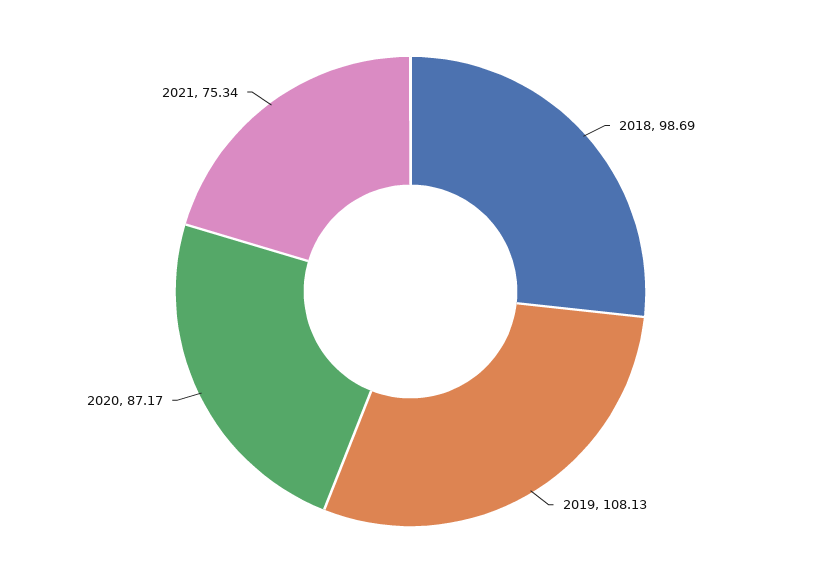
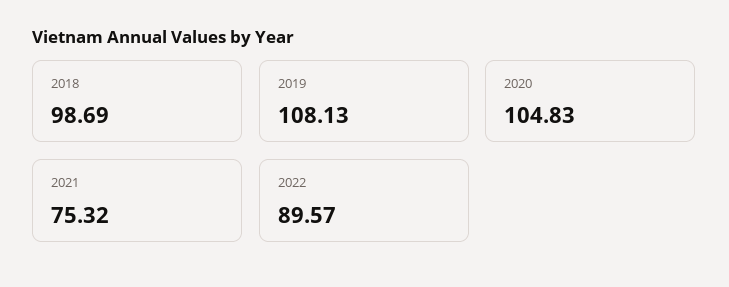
2020: 87.17 -> 104.83
2021: 75.34 -> 75.32
2022: none -> 89.57

